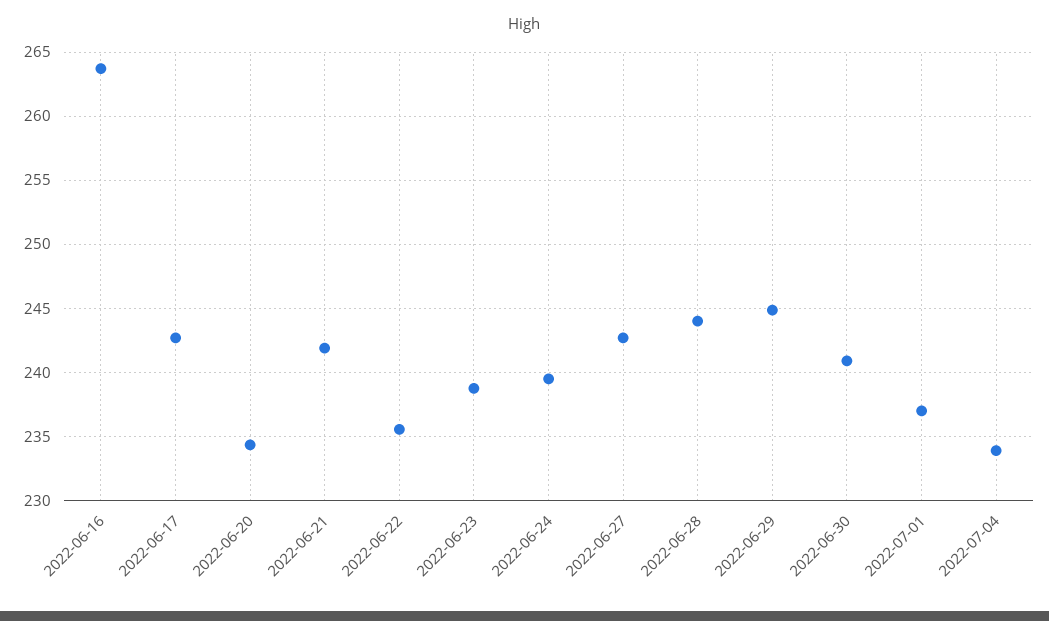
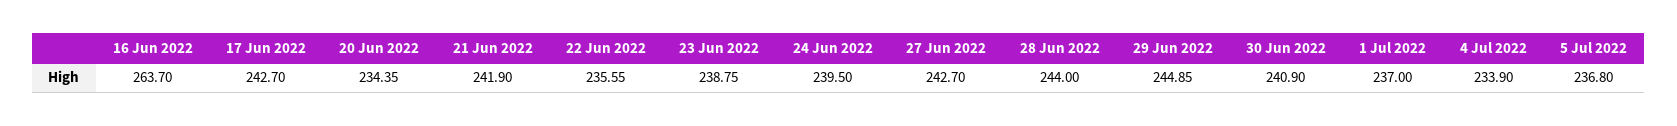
5 Jul 2022: none -> 236.8

